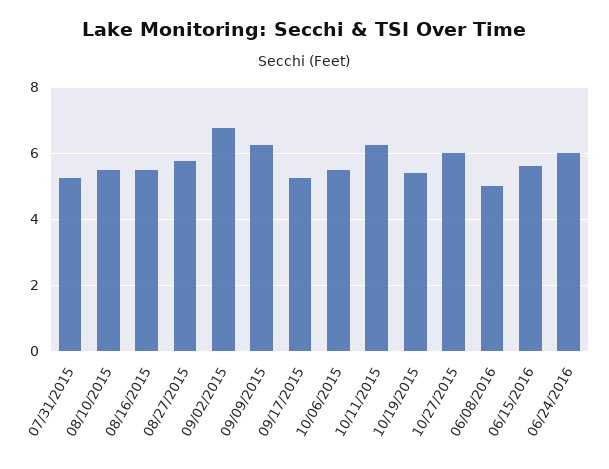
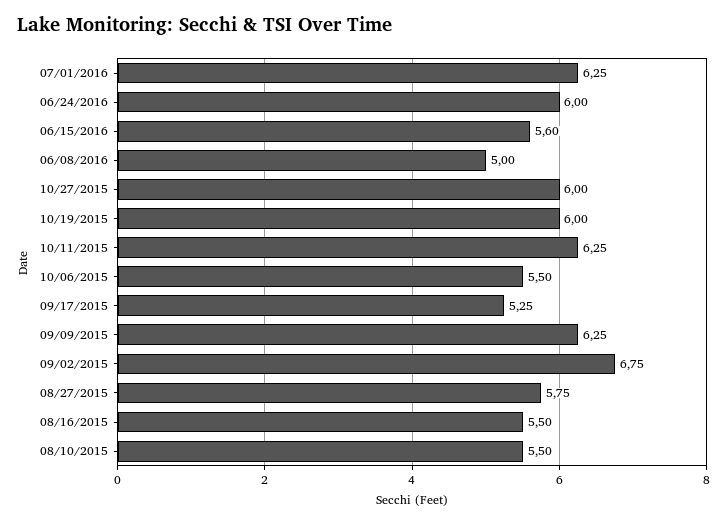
07/31/2015: 5.2 -> none
10/19/2015: 5.4 -> 6
07/01/2016: none -> 6.25

